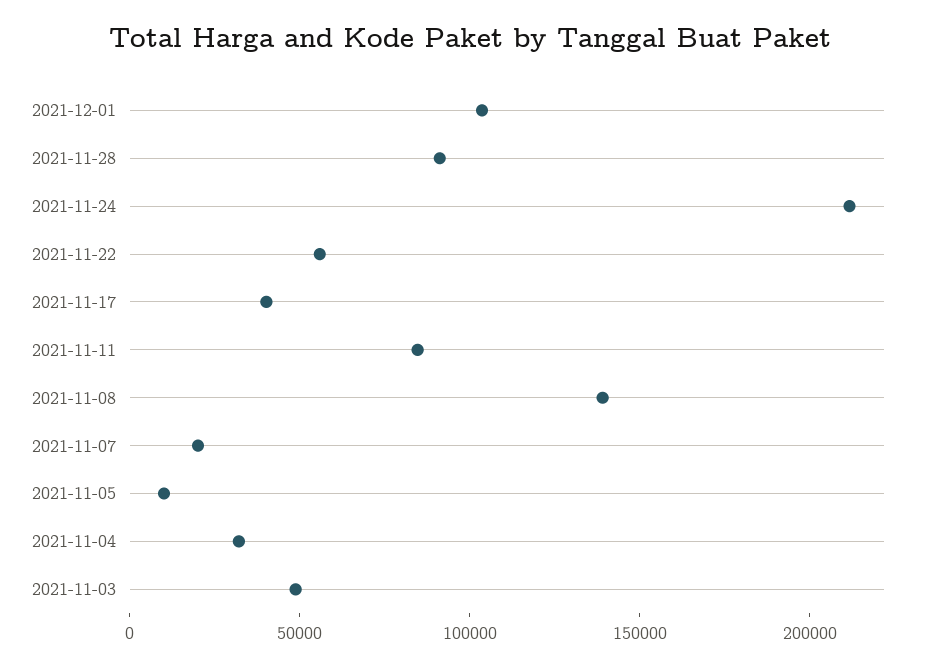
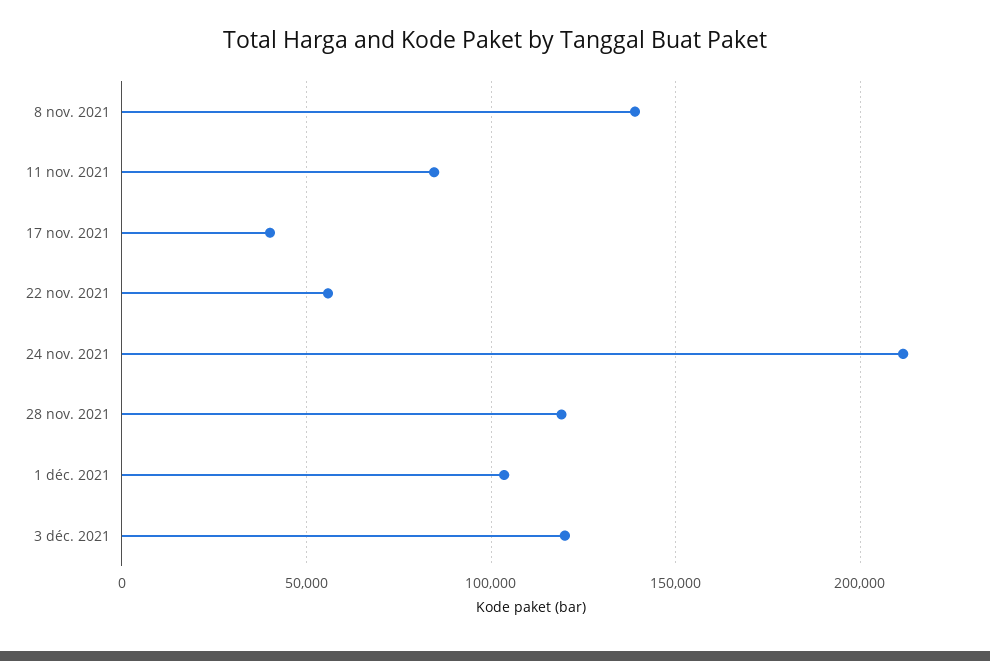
2021-11-28: 90000 -> 120000
2021-11-07: 20000 -> none
2021-11-05: 10000 -> none
2021-11-04: 30000 -> none
2021-11-03: 50000 -> none
3 déc. 2021: none -> 120000

